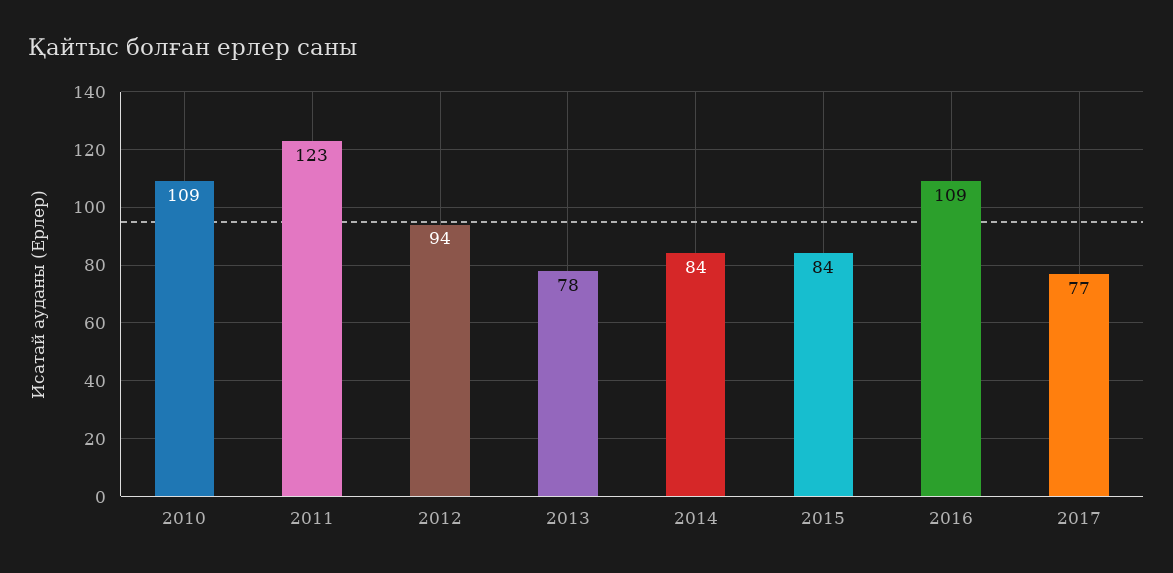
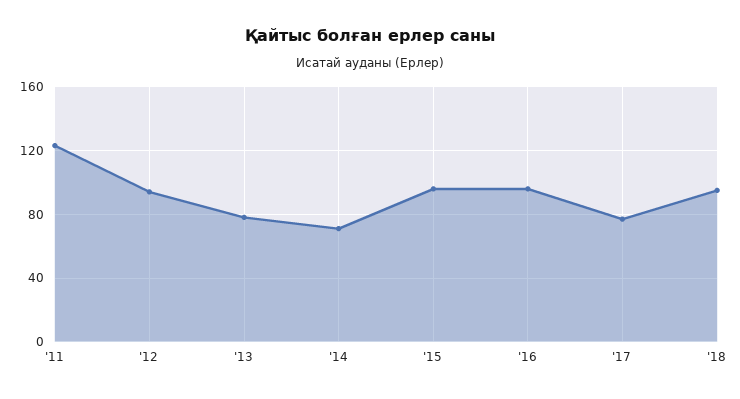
2010: 109 -> none
2014: 84 -> 70
2015: 84 -> 95
2016: 109 -> 95
'18: none -> 95

